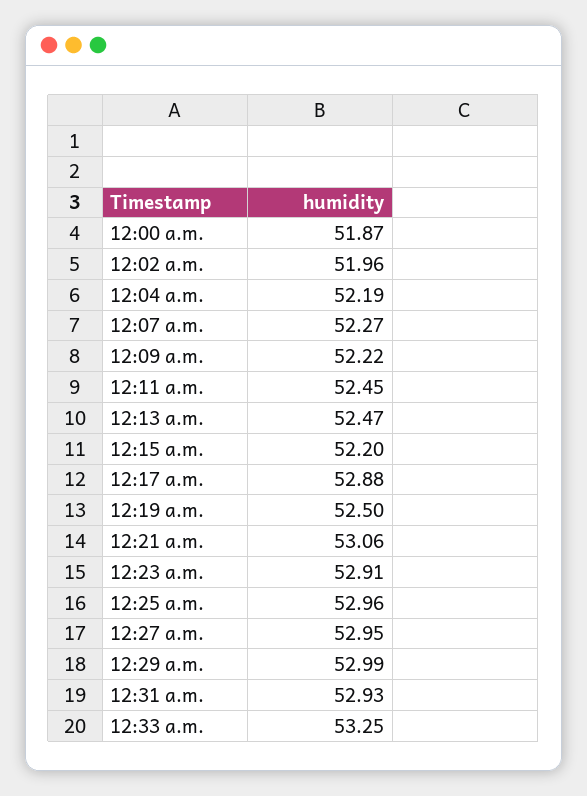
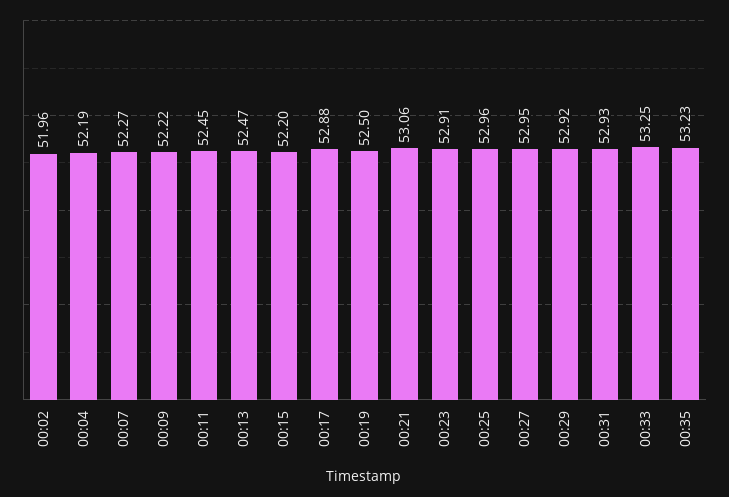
12:00 a.m.: 51.87 -> none
12:29 a.m.: 52.99 -> 52.92
00:35: none -> 53.23

